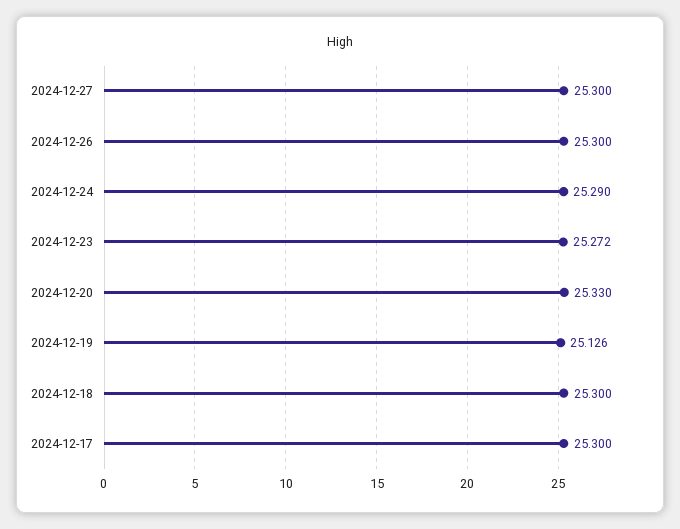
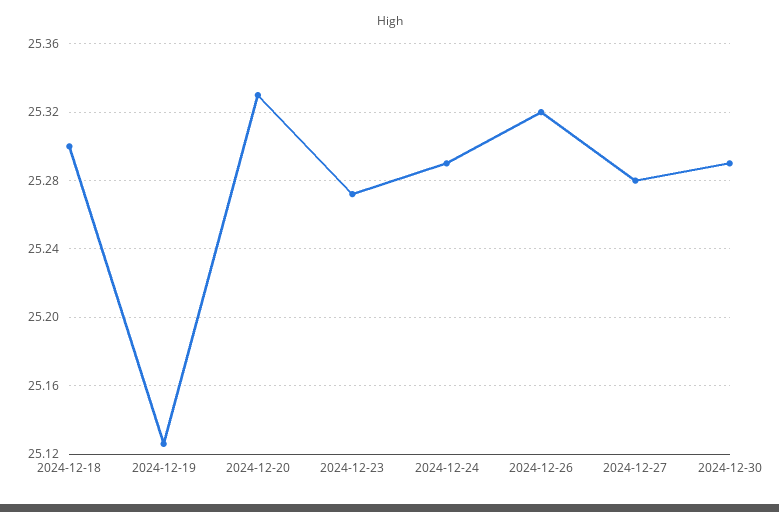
2024-12-27: 25.3 -> 25.28
2024-12-26: 25.3 -> 25.32
2024-12-17: 25.3 -> none
2024-12-30: none -> 25.29

